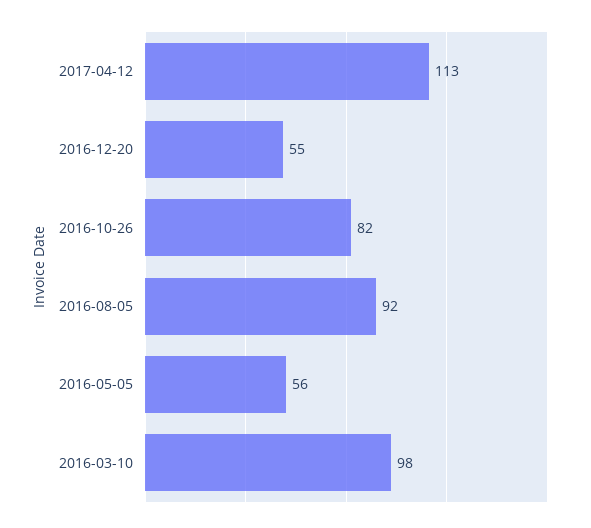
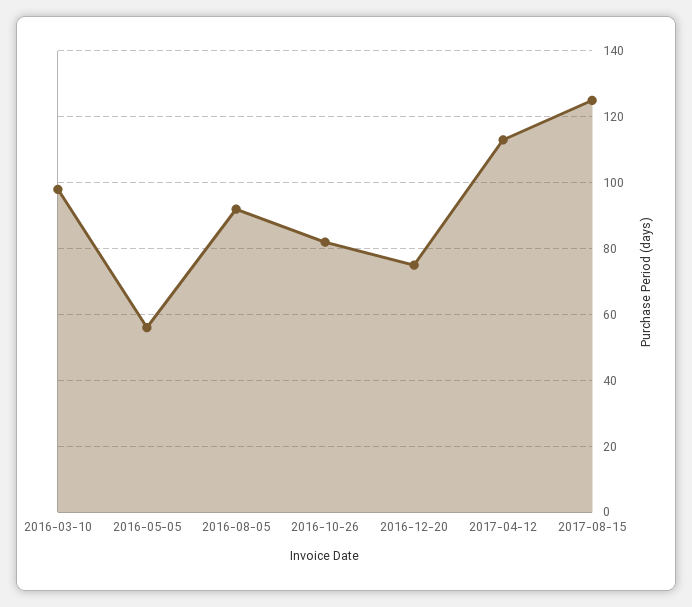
2016-12-20: 55 -> 75
2017-08-15: none -> 125

